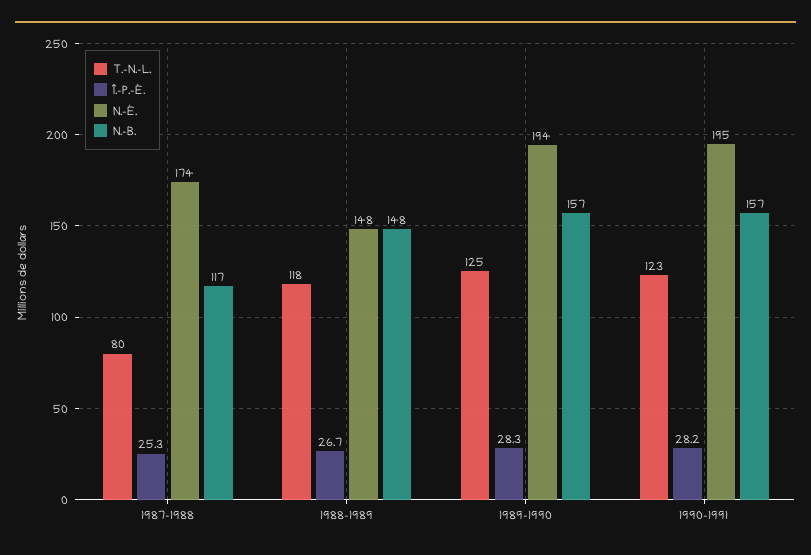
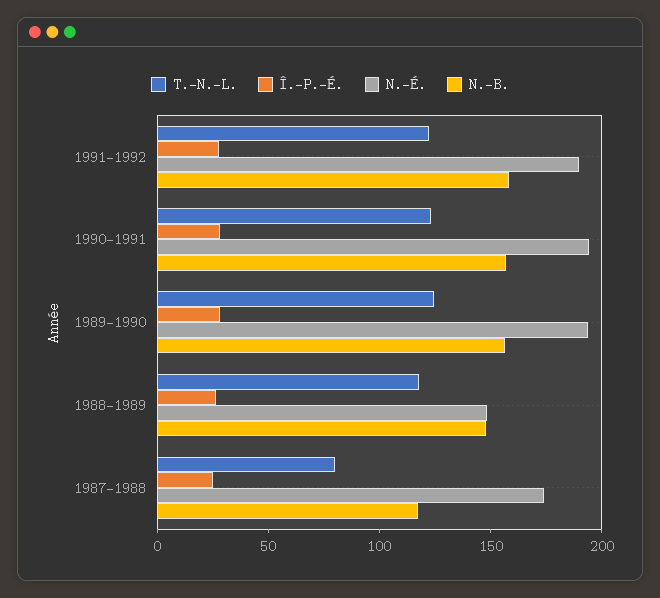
T.-N.-L., 1991-1992: none -> 120
Î.-P.-É., 1991-1992: none -> 30
N.-É., 1991-1992: none -> 190
N.-B., 1991-1992: none -> 160

